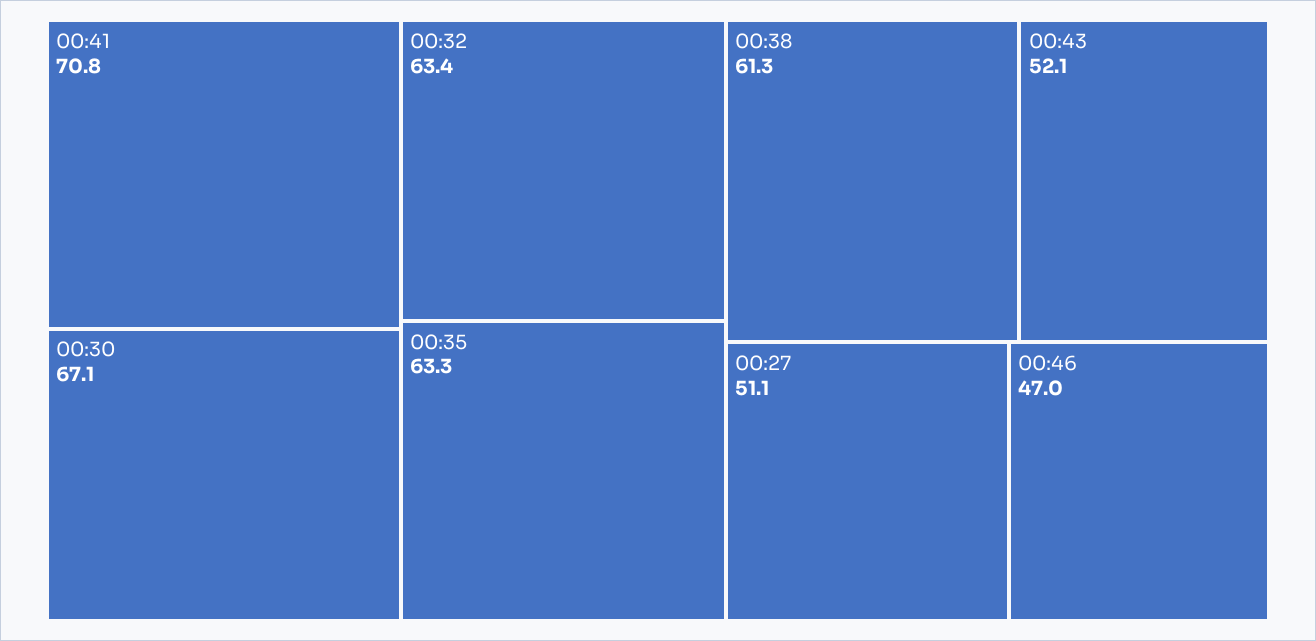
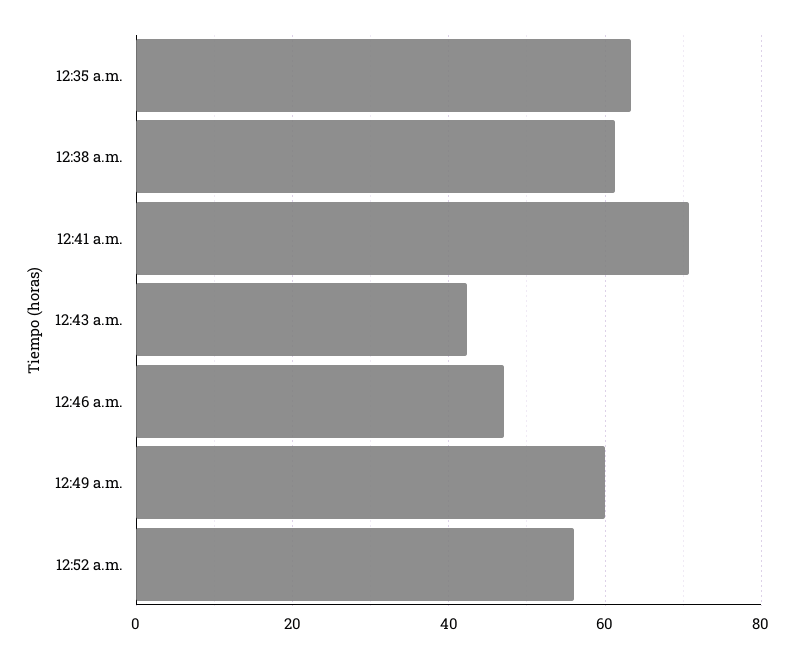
00:30: 67.1 -> none
00:32: 63.4 -> none
00:43: 52.1 -> 42
00:27: 51.1 -> none
12:49 a.m.: none -> 60
12:52 a.m.: none -> 56

